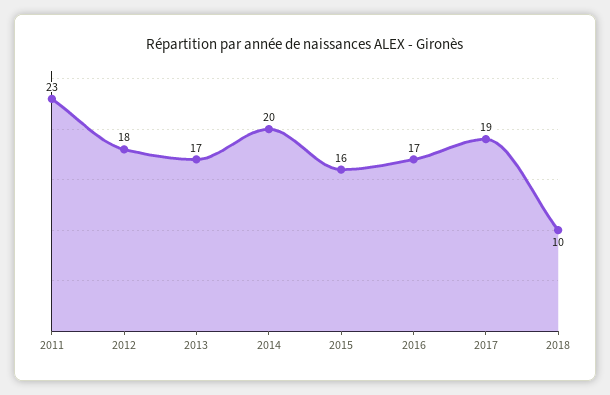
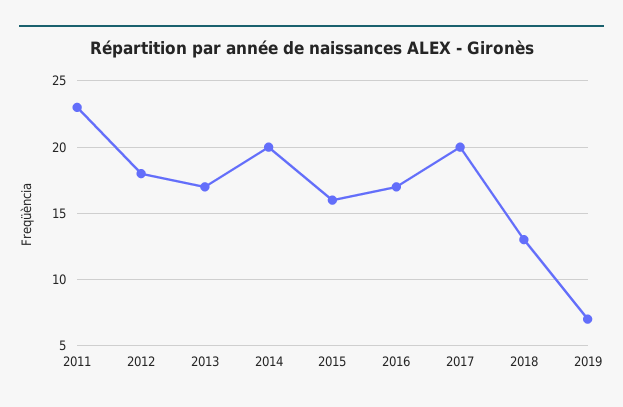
2017: 19 -> 20
2018: 10 -> 13
2019: none -> 7

